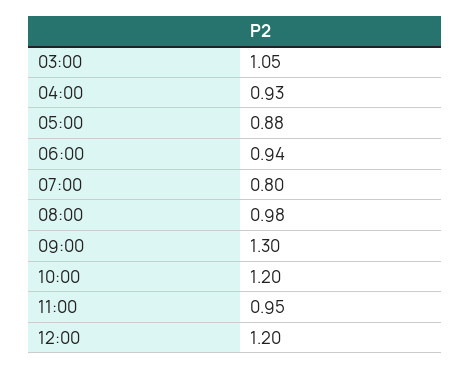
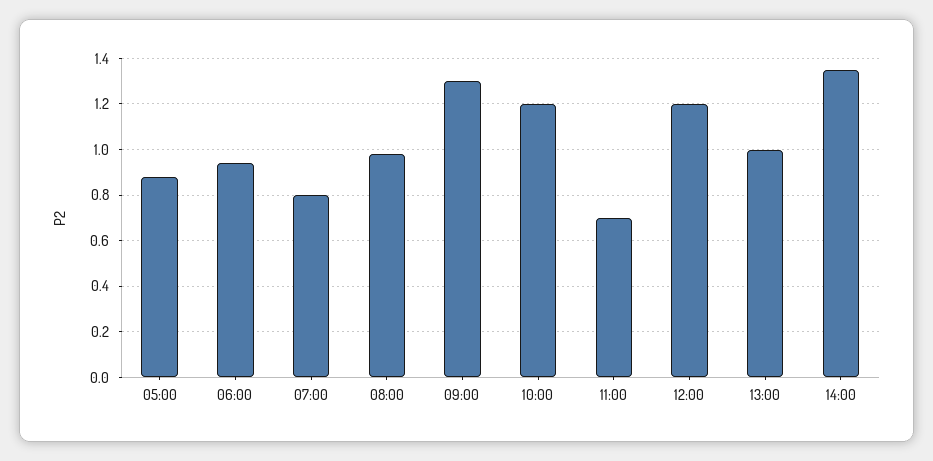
03:00: 1.05 -> none
04:00: 0.93 -> none
11:00: 0.95 -> 0.7
13:00: none -> 1
14:00: none -> 1.35

